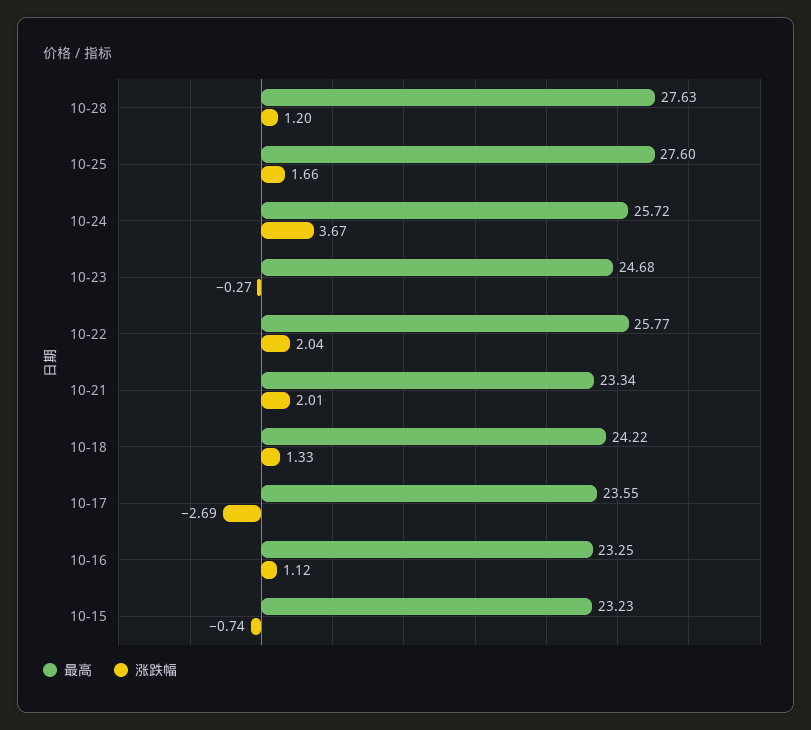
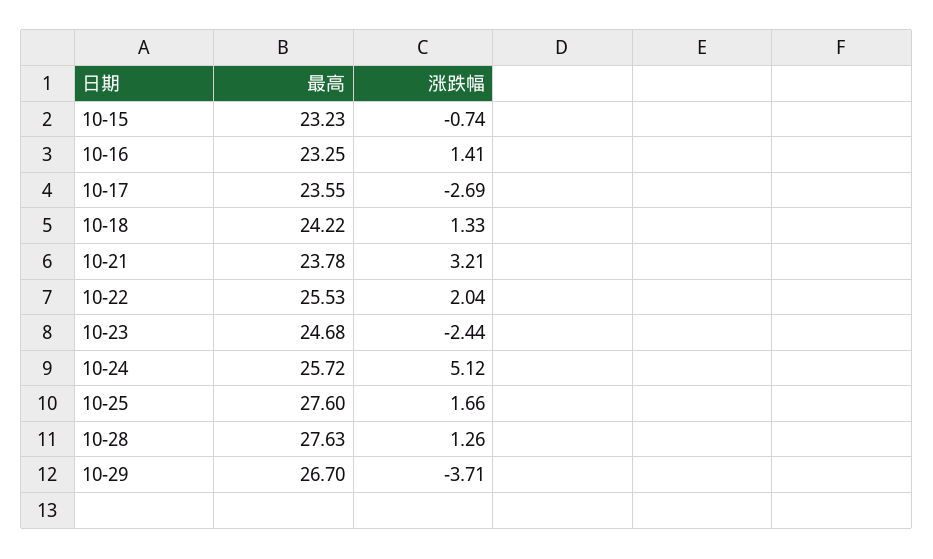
涨跌幅, 10-28: 1.2 -> 1.26
涨跌幅, 10-24: 3.67 -> 5.12
涨跌幅, 10-23: -0.27 -> -2.44
最高, 10-22: 25.77 -> 25.53
最高, 10-21: 23.34 -> 23.78
涨跌幅, 10-21: 2.01 -> 3.21
涨跌幅, 10-16: 1.12 -> 1.41
最高, 10-29: none -> 26.7
涨跌幅, 10-29: none -> -3.71

